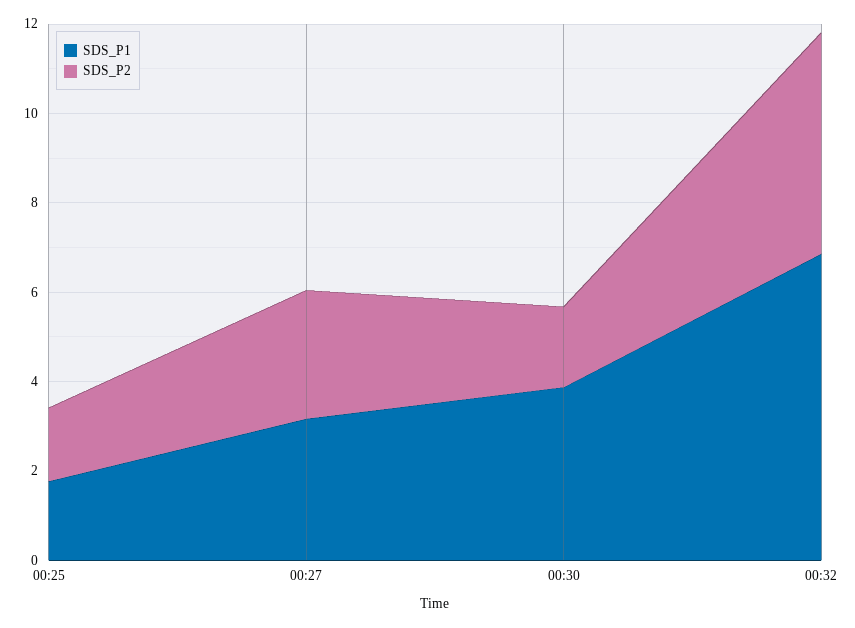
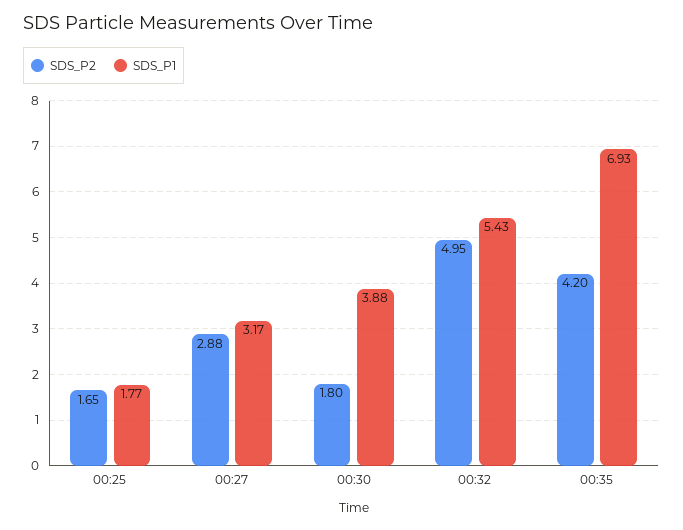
SDS_P1, 00:32: 7 -> 5.43
SDS_P2, 00:35: none -> 4.2
SDS_P1, 00:35: none -> 6.93

